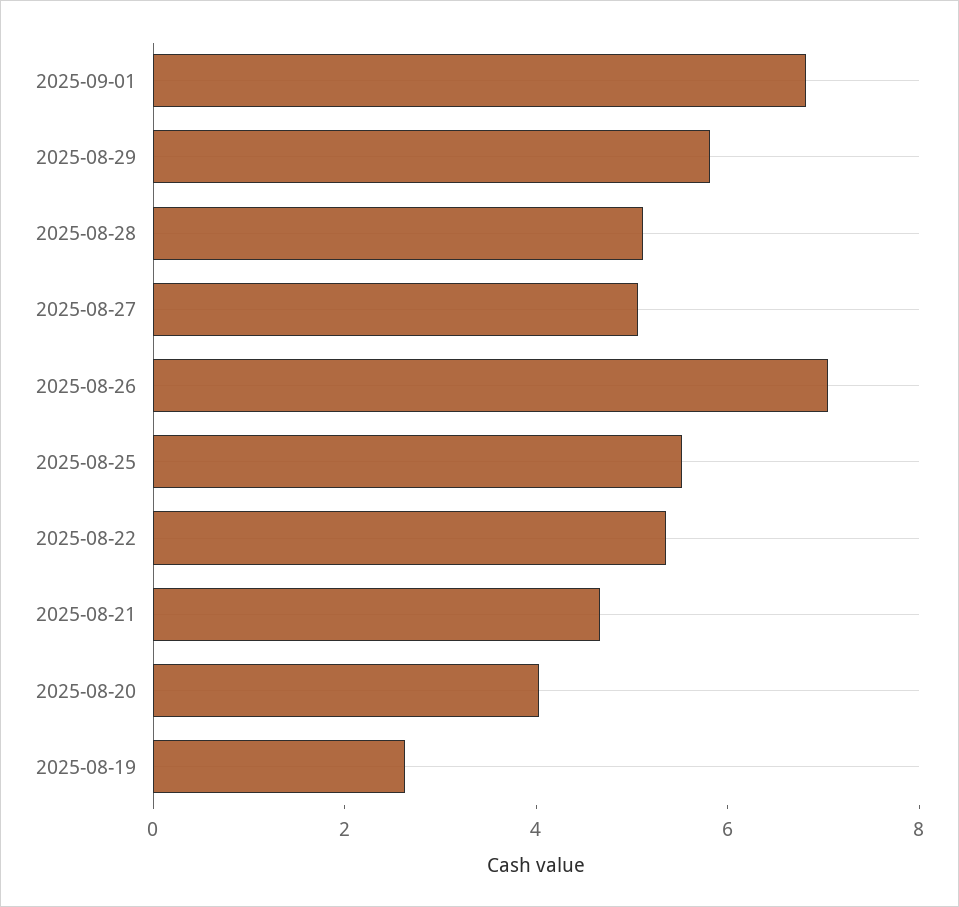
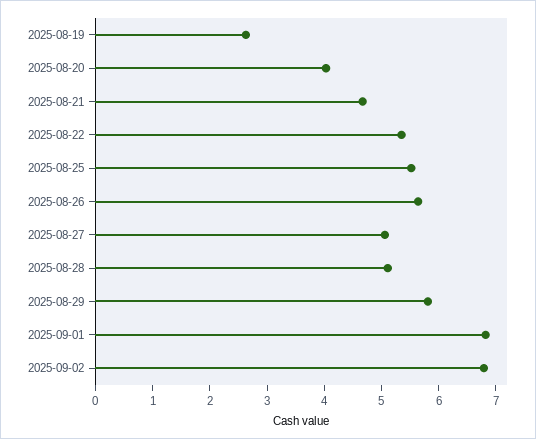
2025-08-26: 7 -> 5.6
2025-09-02: none -> 6.8

